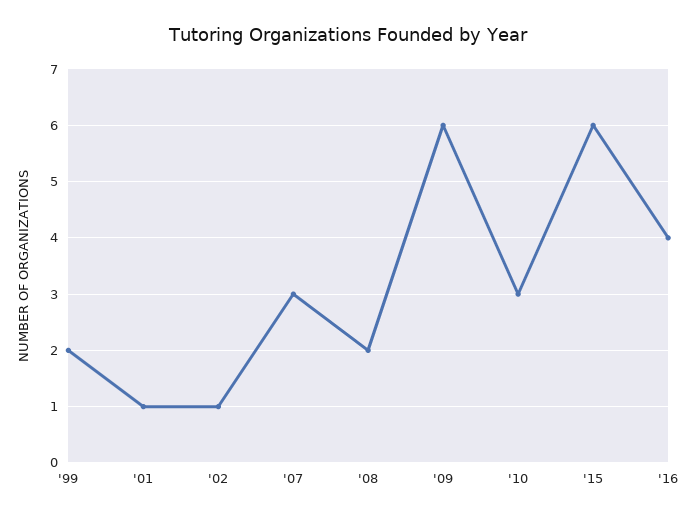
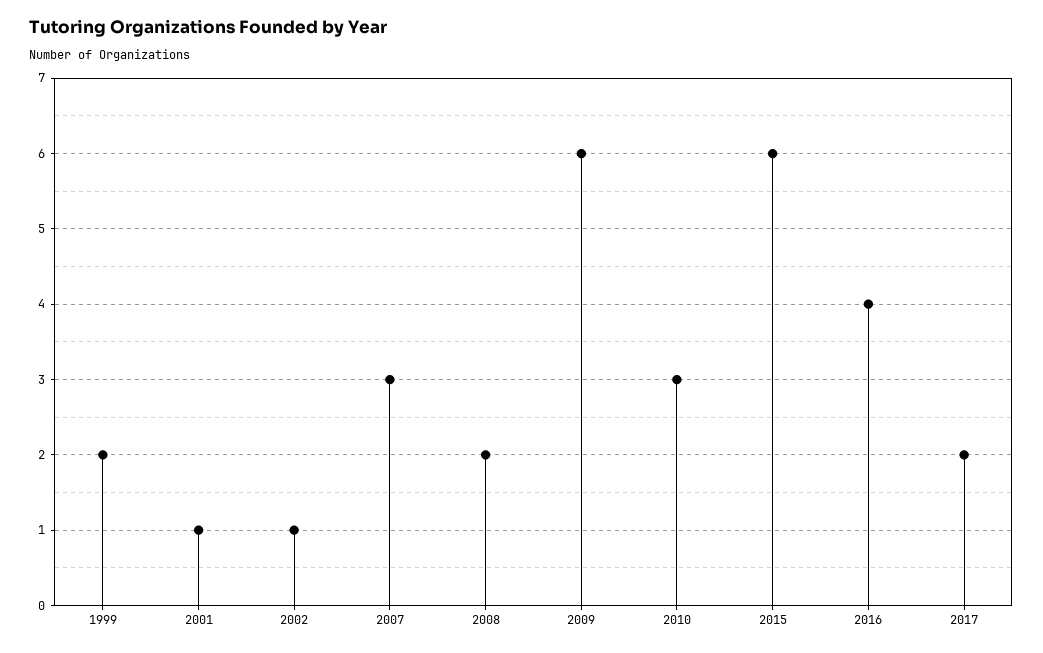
2017: none -> 2

